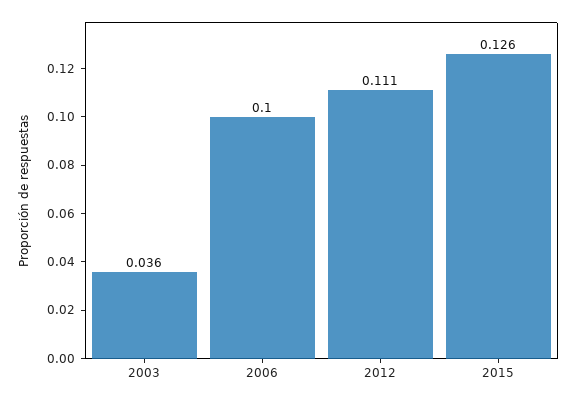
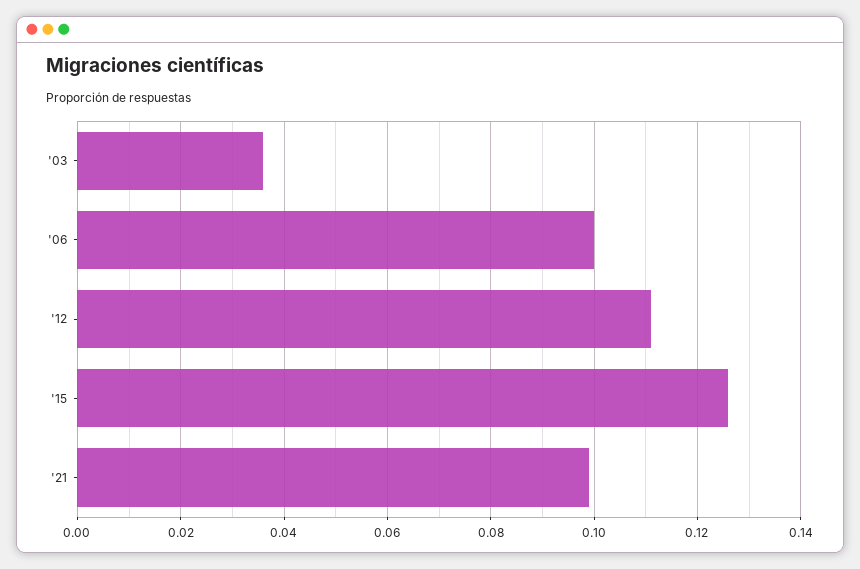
'21: none -> 0.1

